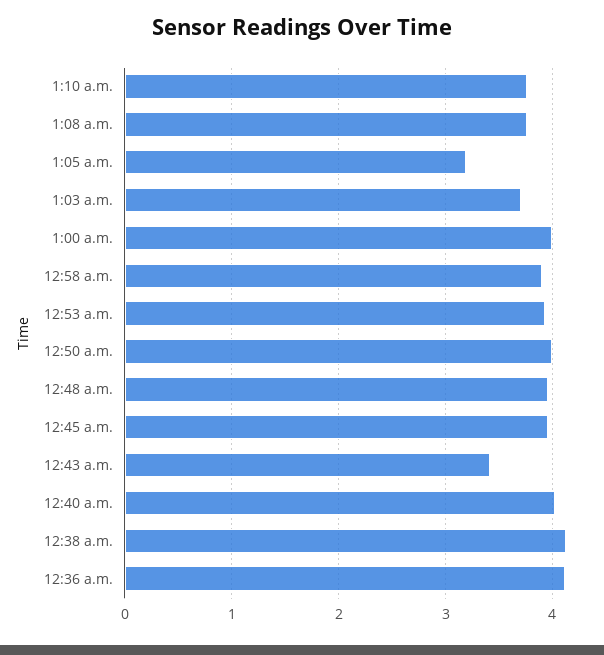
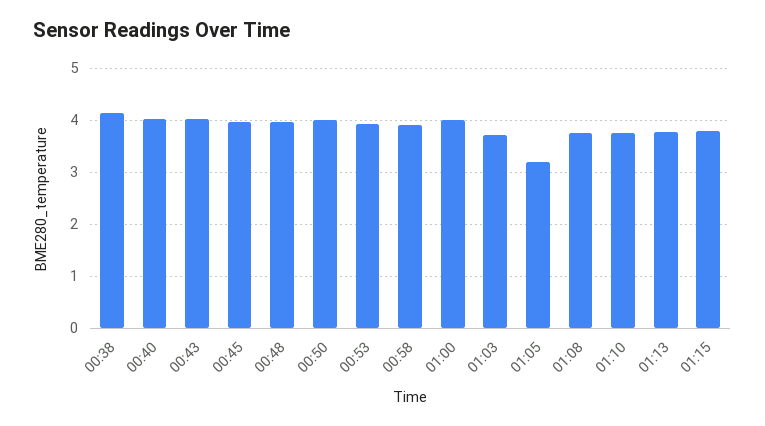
12:43 a.m.: 3.4 -> 4
12:36 a.m.: 4.1 -> none
01:13: none -> 3.8
01:15: none -> 3.8

